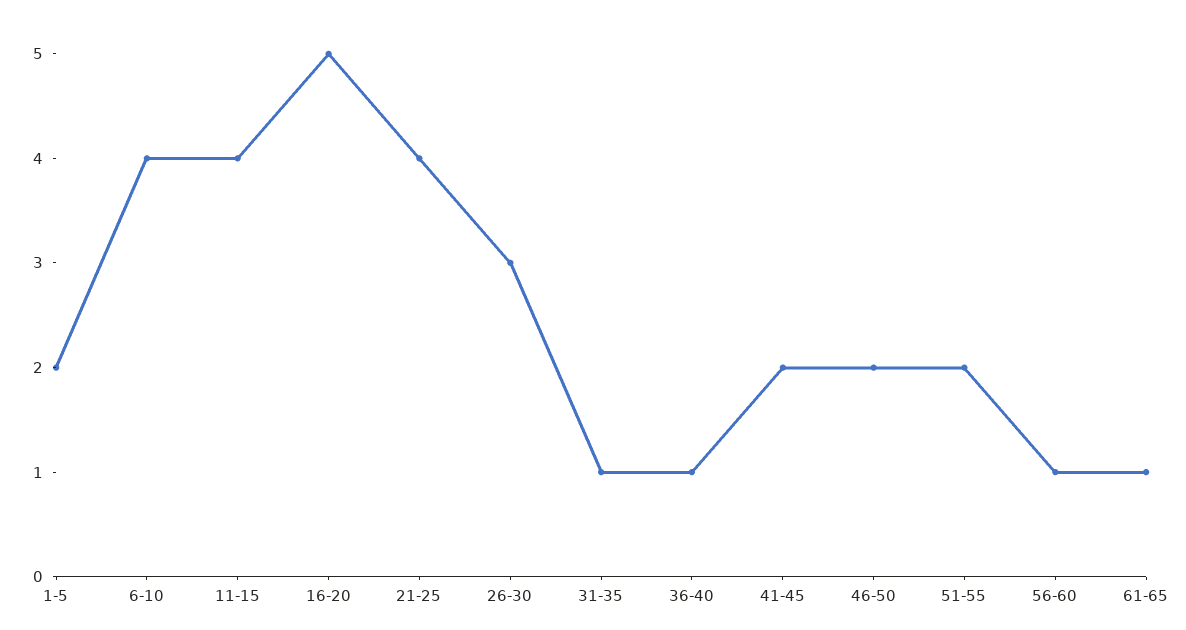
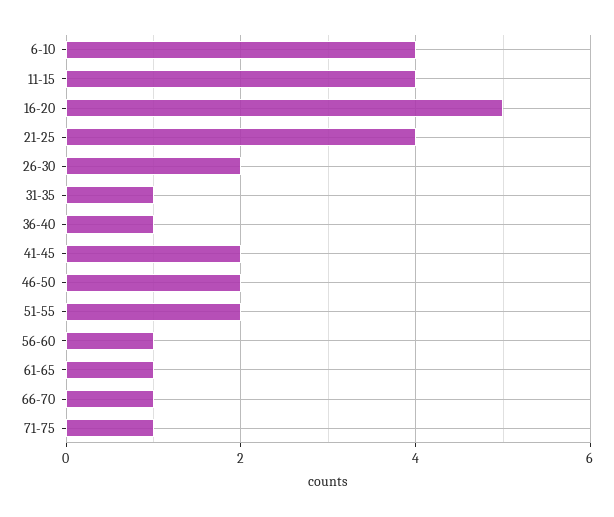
1-5: 2 -> none
26-30: 3 -> 2
66-70: none -> 1
71-75: none -> 1

